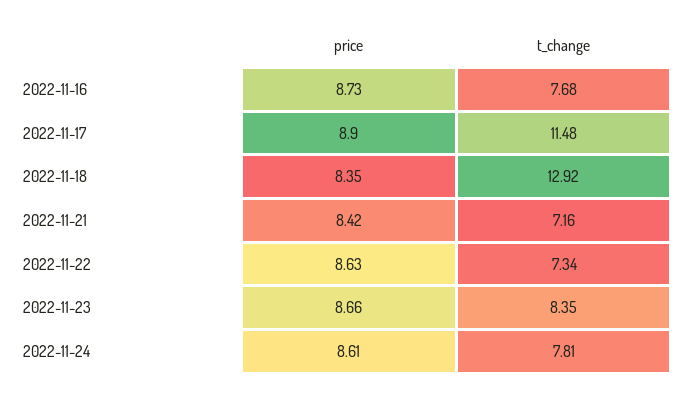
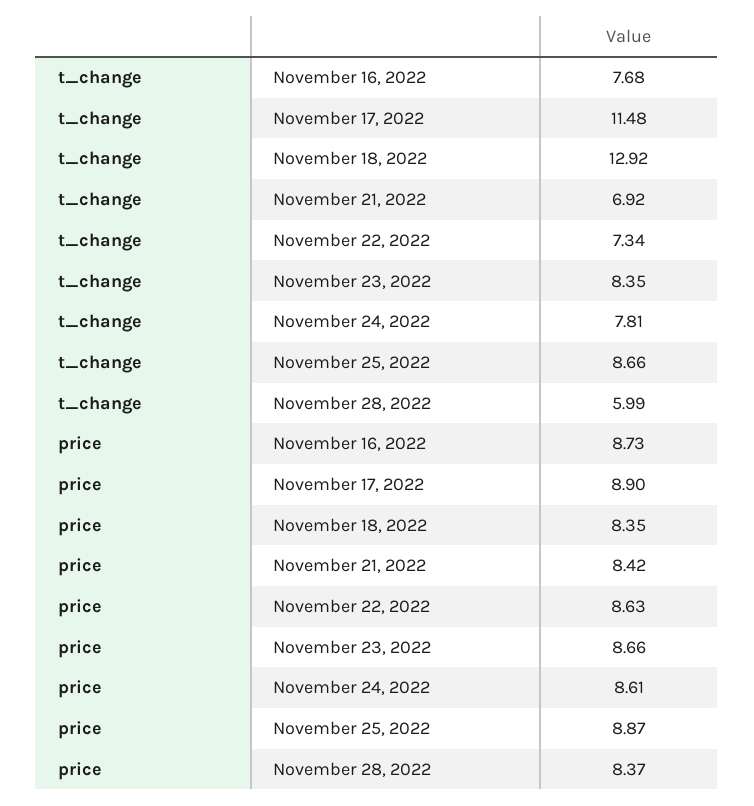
t_change, 2022-11-21: 7.16 -> 6.92
t_change, November 25, 2022: none -> 8.66
t_change, November 28, 2022: none -> 5.99
price, November 25, 2022: none -> 8.87
price, November 28, 2022: none -> 8.37

